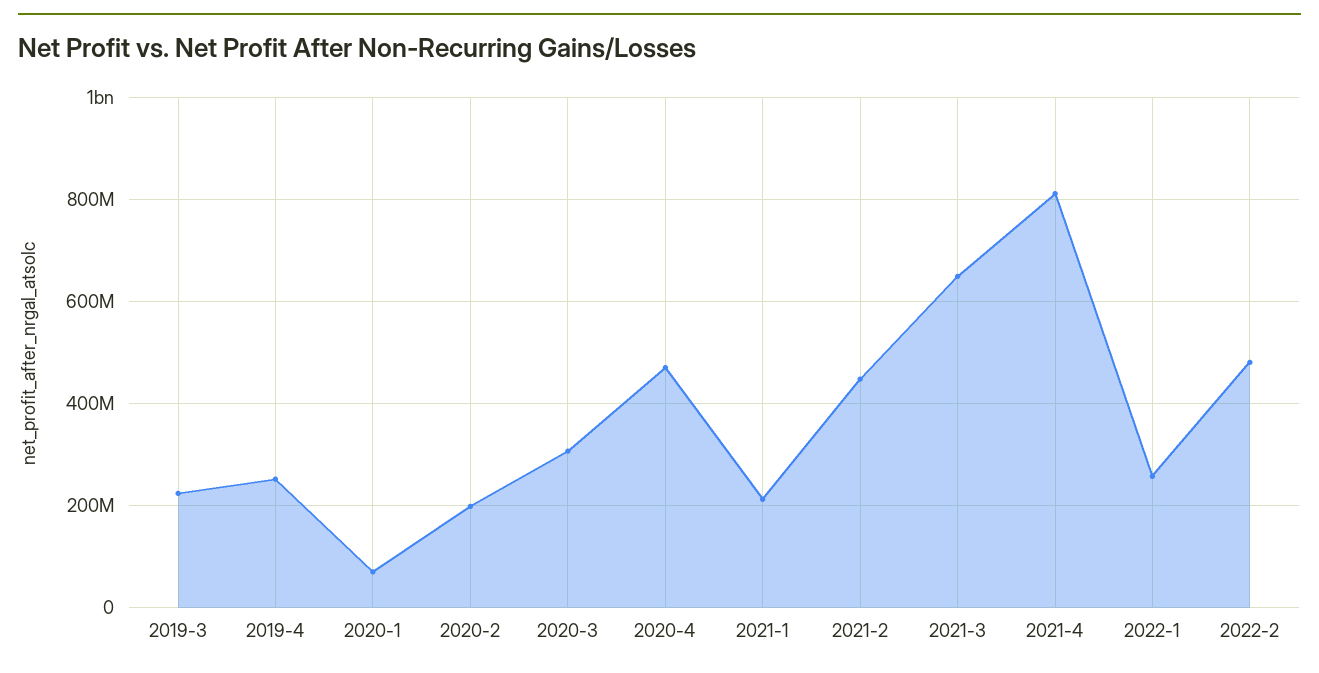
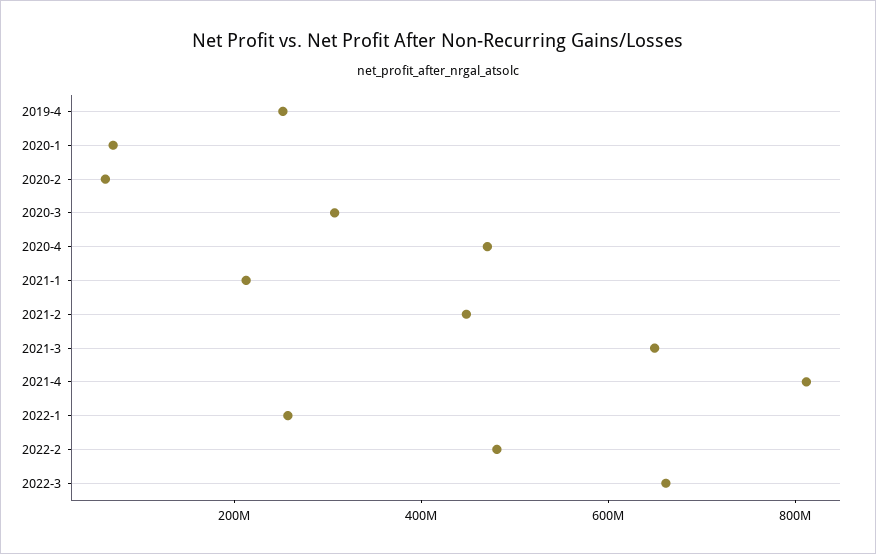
2019-3: 220000000 -> none
2020-2: 200000000 -> 50000000
2022-3: none -> 650000000

